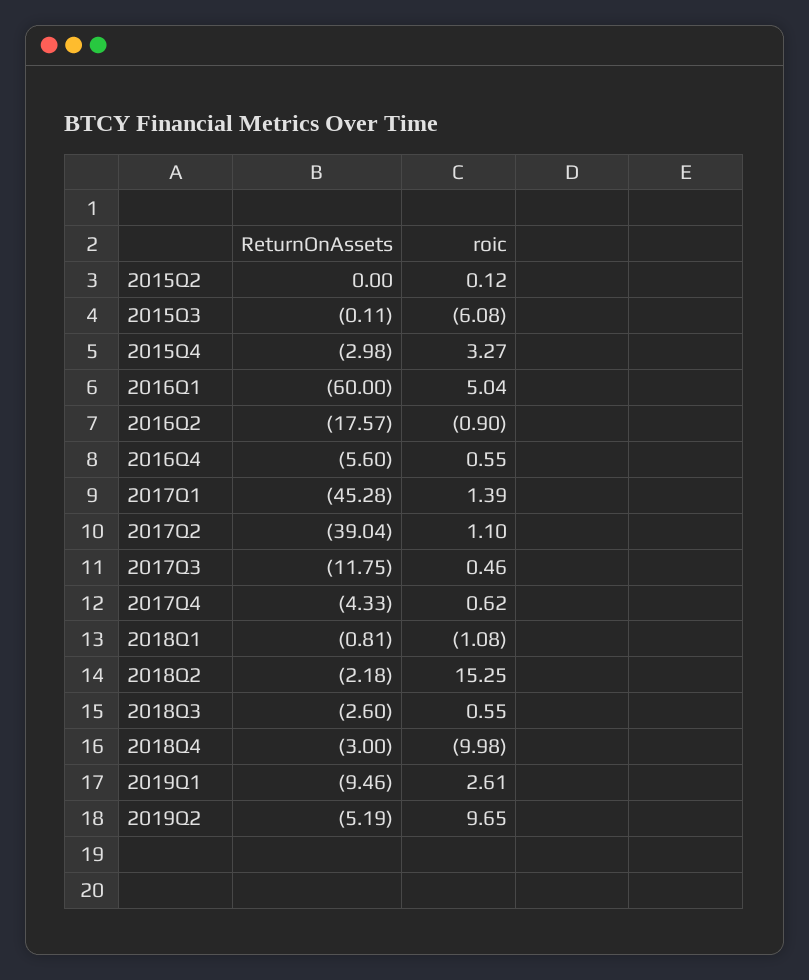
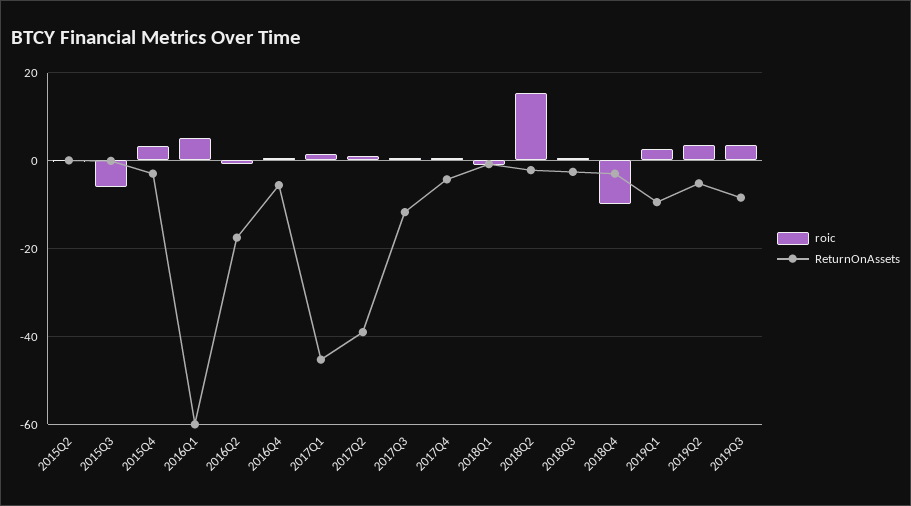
roic, 2019Q2: 9.65 -> 4
roic, 2019Q3: none -> 4
ReturnOnAssets, 2019Q3: none -> -8

